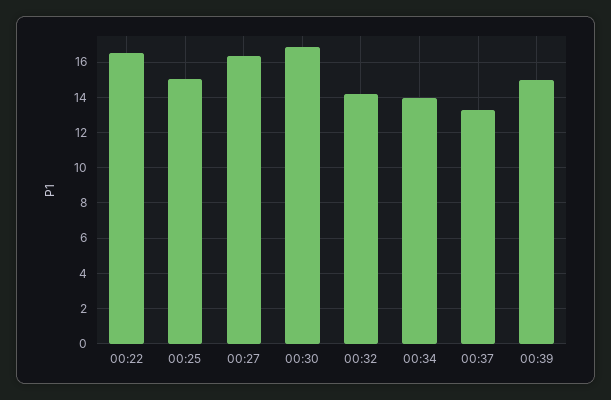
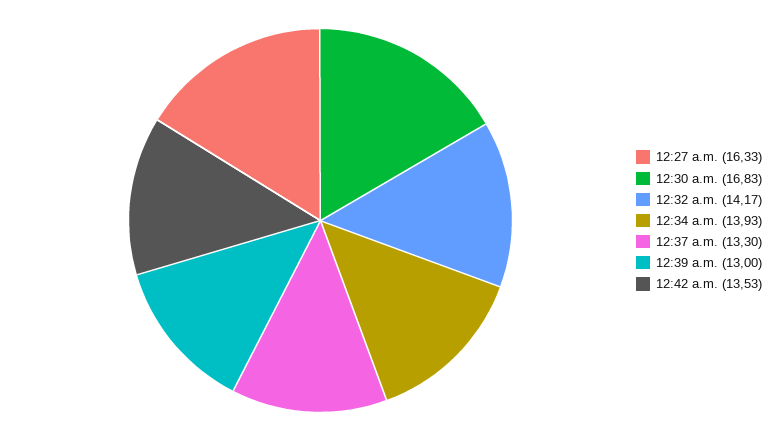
00:22: 16.5 -> none
00:25: 15 -> none
00:39: 15 -> 13
12:42 a.m.: none -> 13.53

